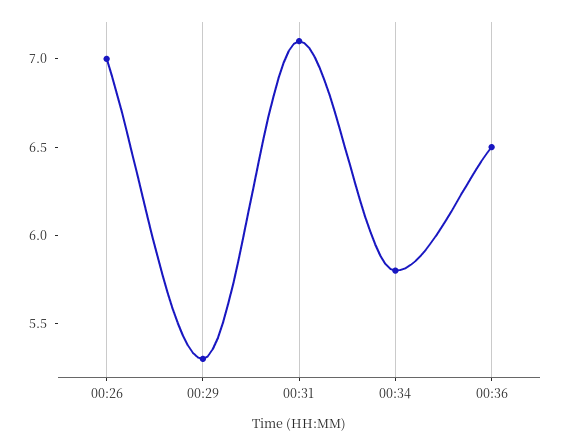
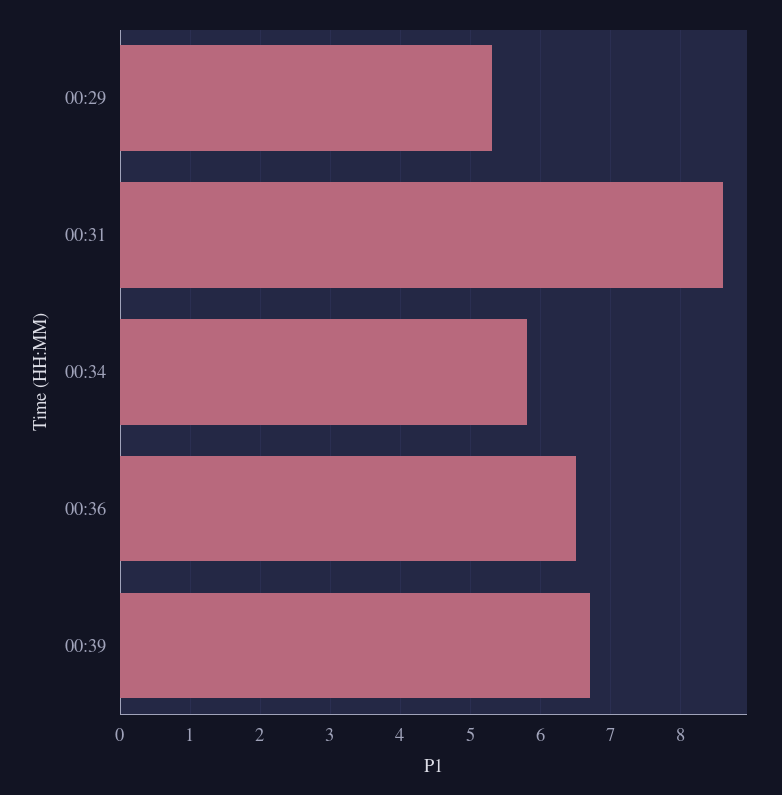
00:26: 7 -> none
00:31: 7.1 -> 8.6
00:39: none -> 6.7

